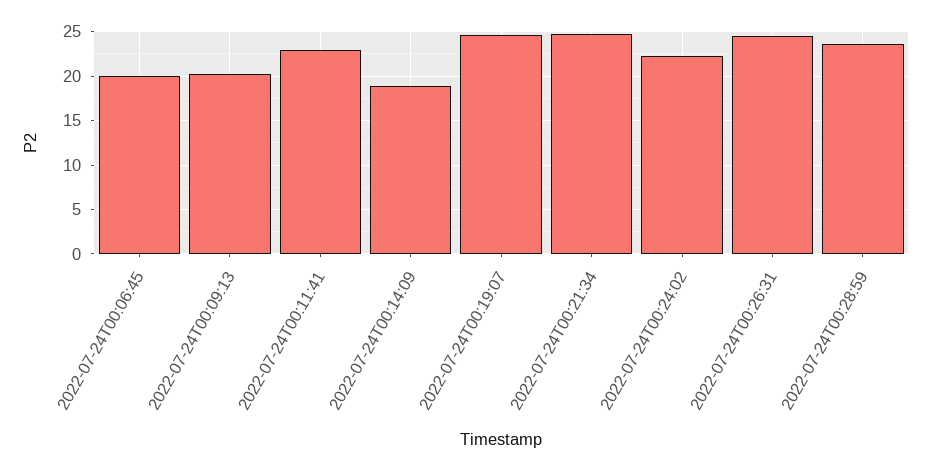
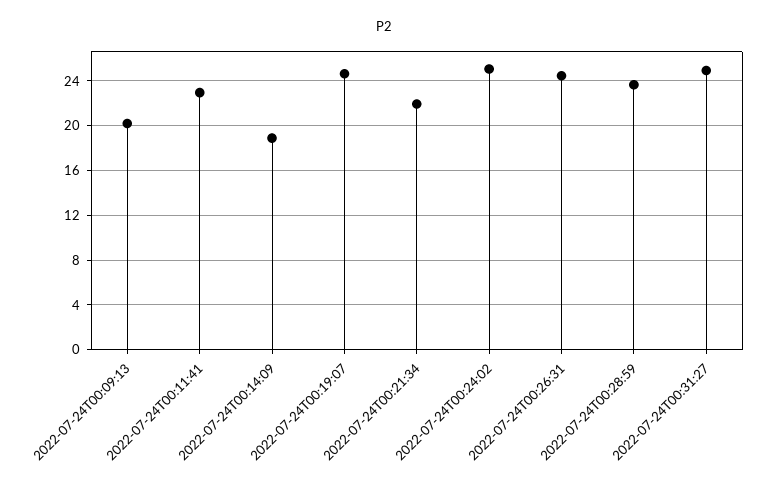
2022-07-24T00:06:45: 20 -> none
2022-07-24T00:21:34: 25 -> 22
2022-07-24T00:24:02: 22 -> 25
2022-07-24T00:31:27: none -> 25

